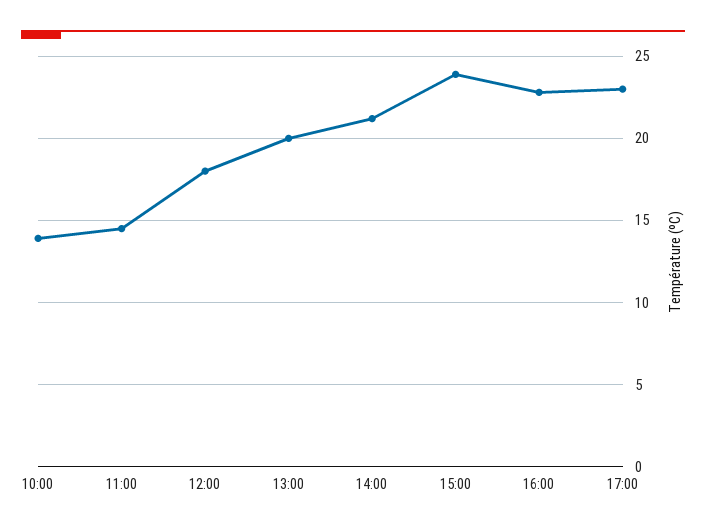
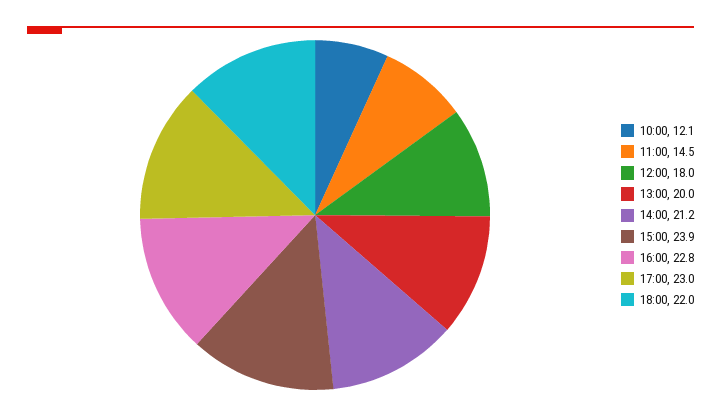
10:00: 14 -> 12.1
18:00: none -> 22

